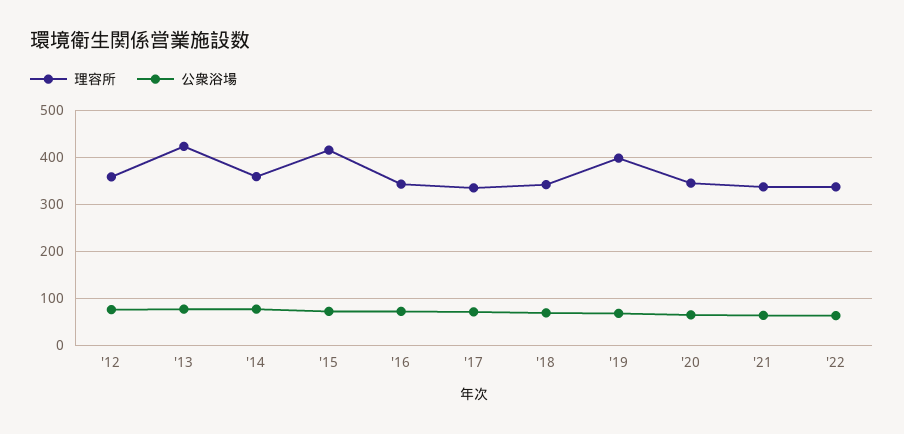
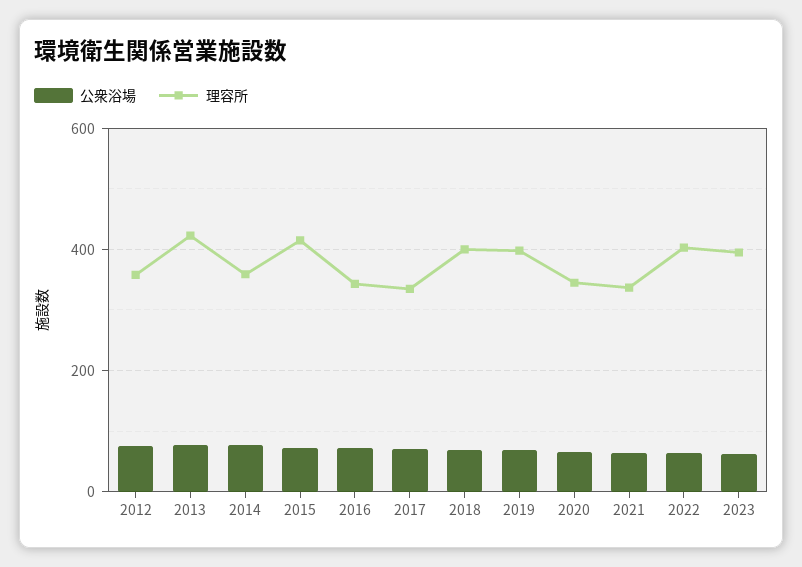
理容所, '18: 340 -> 400
理容所, '22: 340 -> 400
公衆浴場, 2023: none -> 60
理容所, 2023: none -> 400

